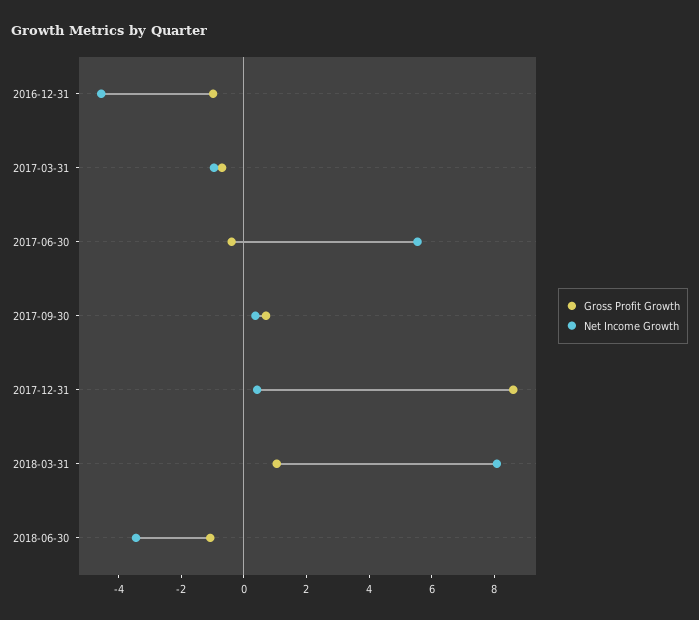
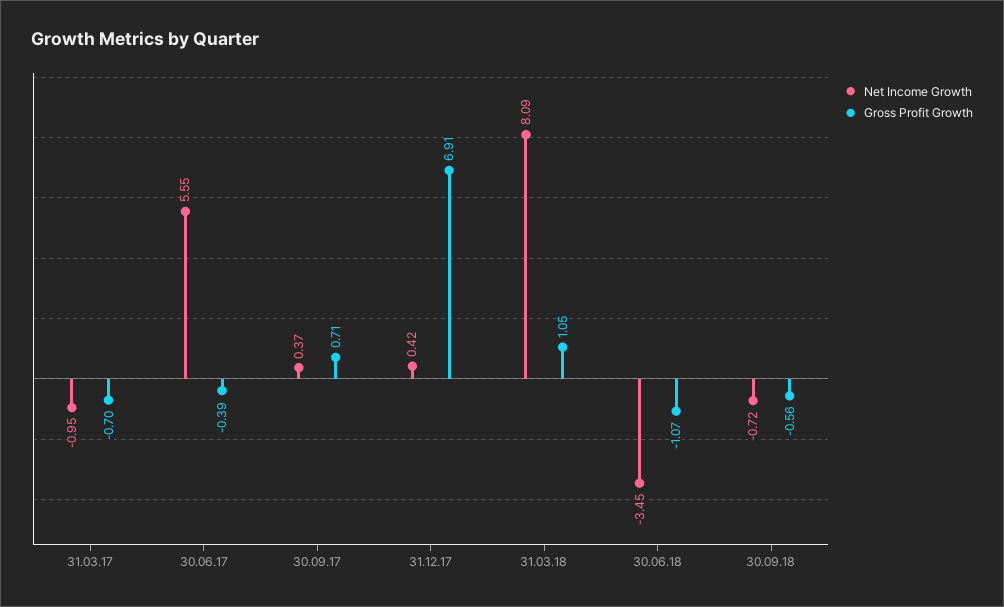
Gross Profit Growth, 2016-12-31: -1 -> none
Net Income Growth, 2016-12-31: -4.5 -> none
Gross Profit Growth, 2017-12-31: 8.5 -> 6.91
Net Income Growth, 30.09.18: none -> -0.72
Gross Profit Growth, 30.09.18: none -> -0.56

